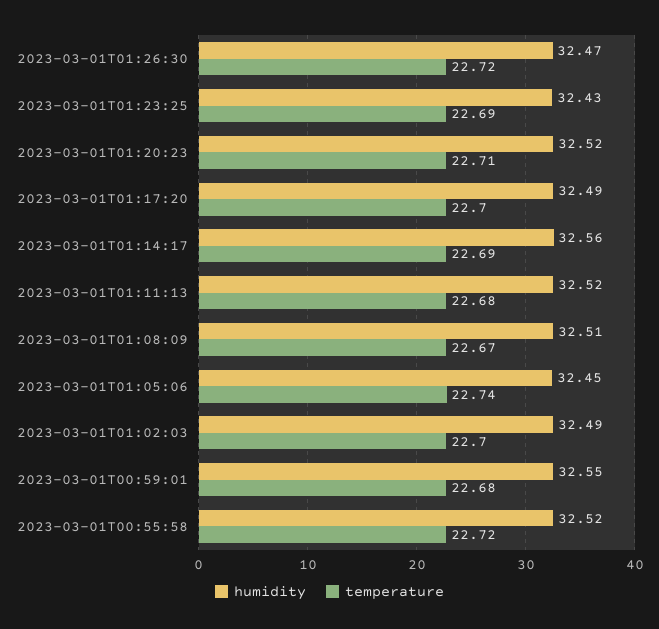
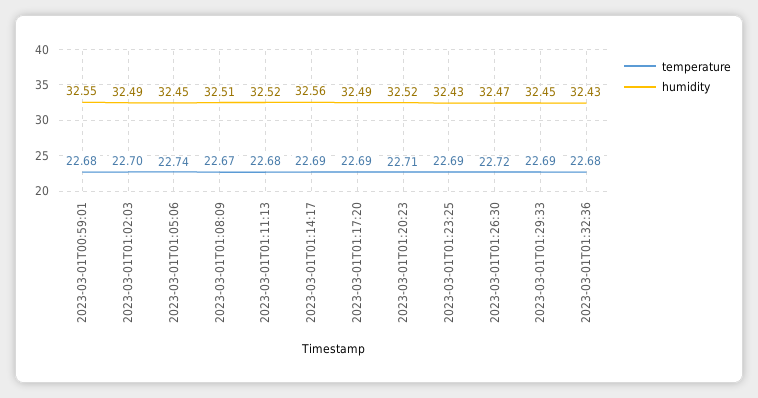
temperature, 2023-03-01T01:17:20: 22.7 -> 22.69
humidity, 2023-03-01T00:55:58: 32.52 -> none
temperature, 2023-03-01T00:55:58: 22.72 -> none
temperature, 2023-03-01T01:29:33: none -> 22.69
humidity, 2023-03-01T01:29:33: none -> 32.45
temperature, 2023-03-01T01:32:36: none -> 22.68
humidity, 2023-03-01T01:32:36: none -> 32.43

